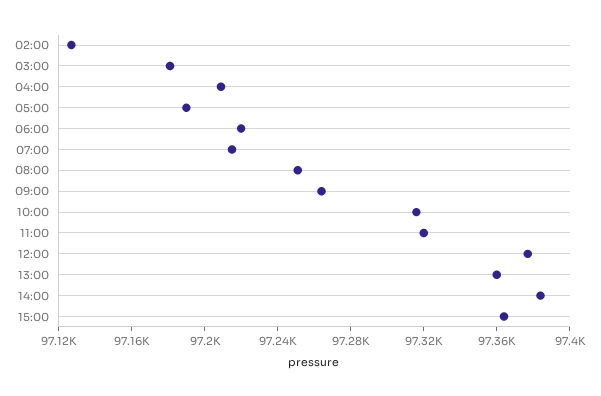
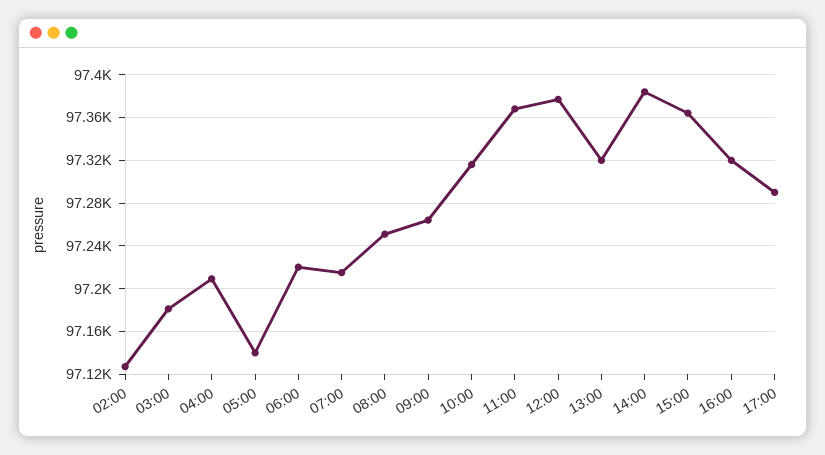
05:00: 97190 -> 97140
11:00: 97320 -> 97370
13:00: 97360 -> 97320
16:00: none -> 97320
17:00: none -> 97290

